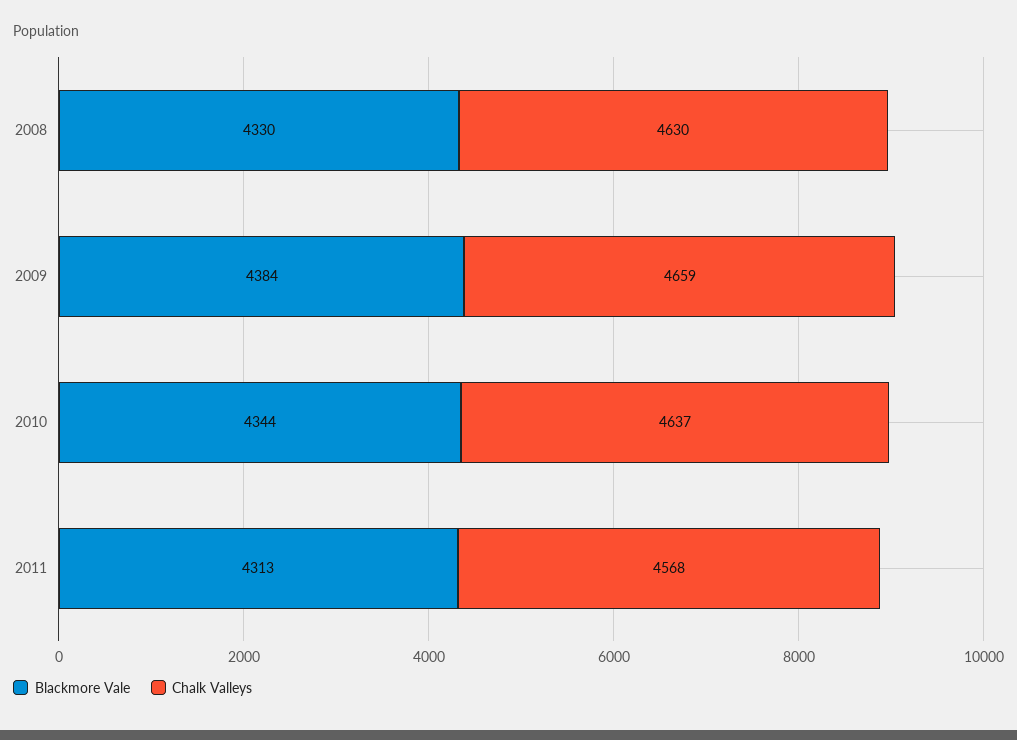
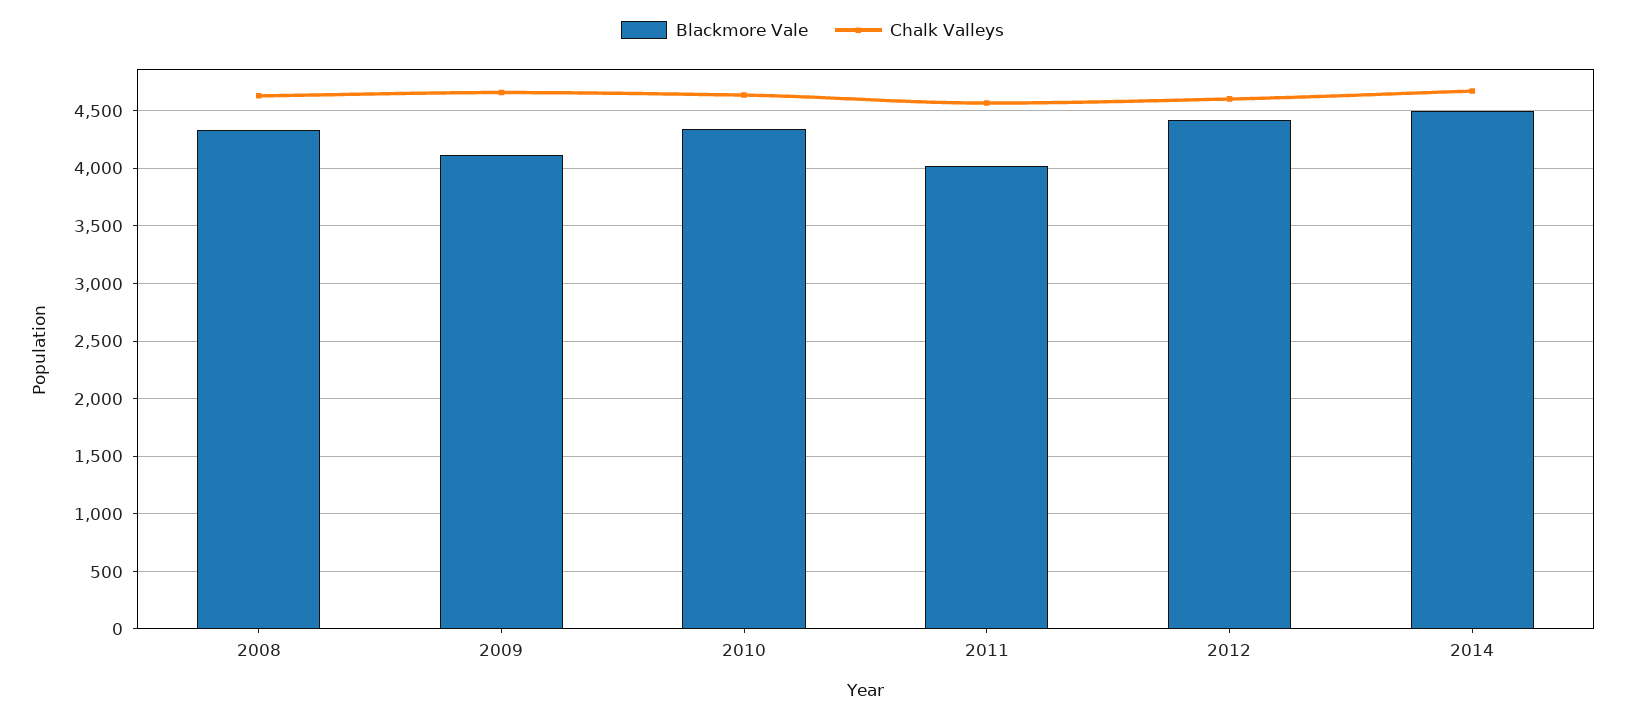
Blackmore Vale, 2009: 4384 -> 4100
Blackmore Vale, 2011: 4313 -> 4000
Blackmore Vale, 2012: none -> 4400
Chalk Valleys, 2012: none -> 4600
Blackmore Vale, 2014: none -> 4500
Chalk Valleys, 2014: none -> 4700

